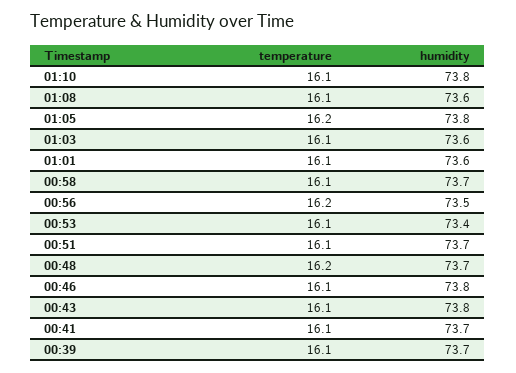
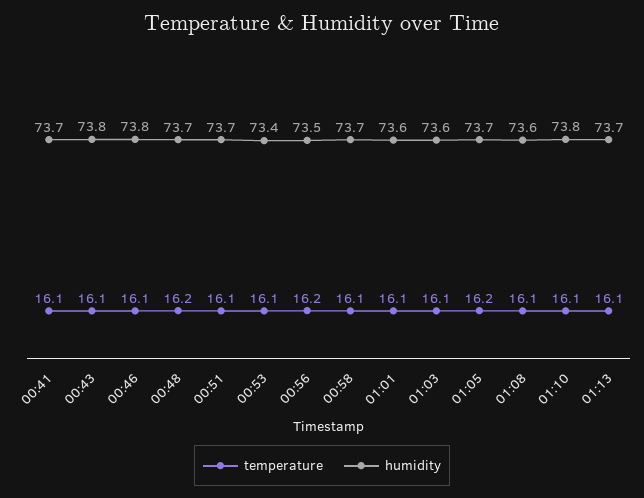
humidity, 01:05: 73.8 -> 73.7
temperature, 00:39: 16.1 -> none
humidity, 00:39: 73.7 -> none
temperature, 01:13: none -> 16.1
humidity, 01:13: none -> 73.7

